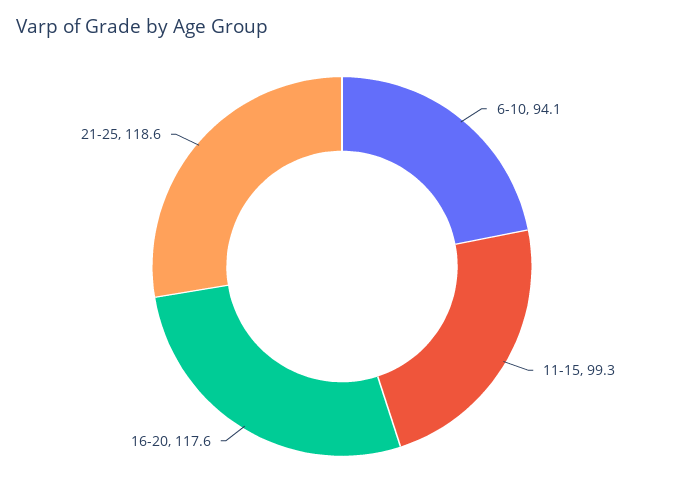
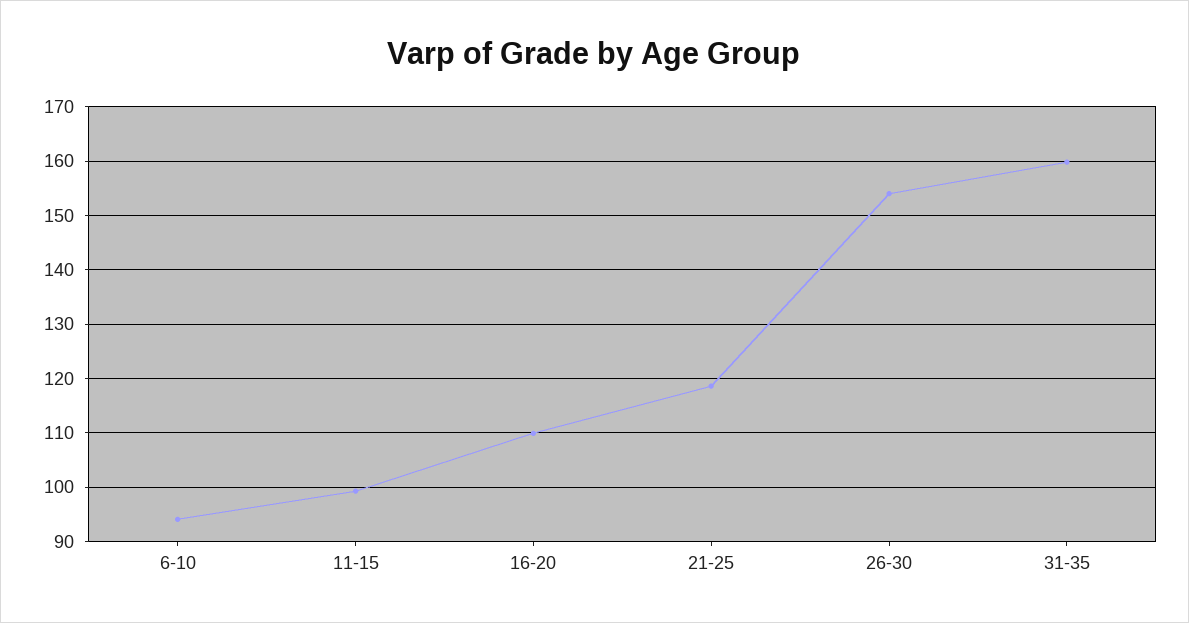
16-20: 117.6 -> 110
26-30: none -> 154
31-35: none -> 160

